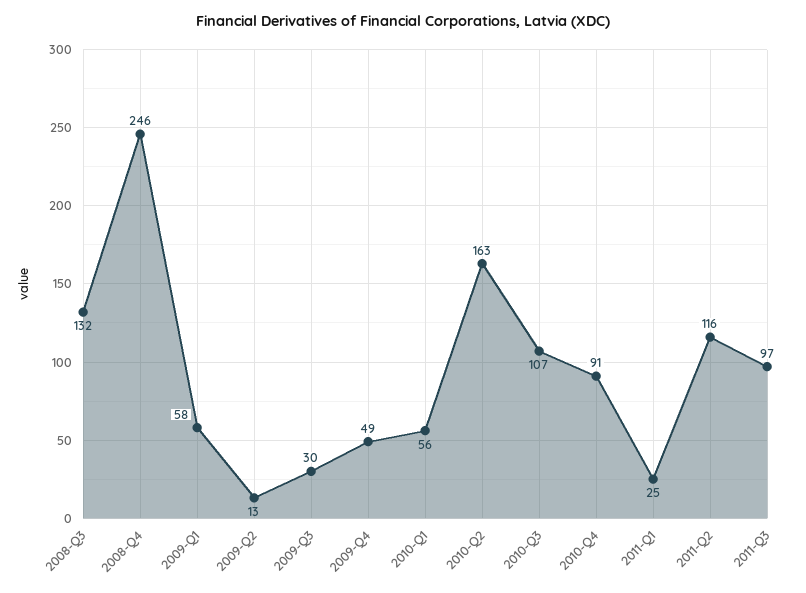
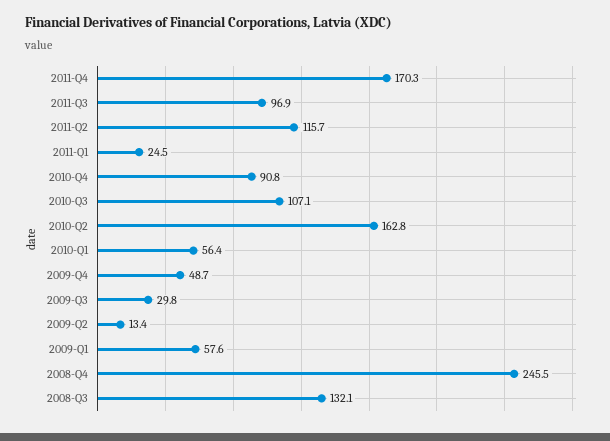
2011-Q4: none -> 170.3

